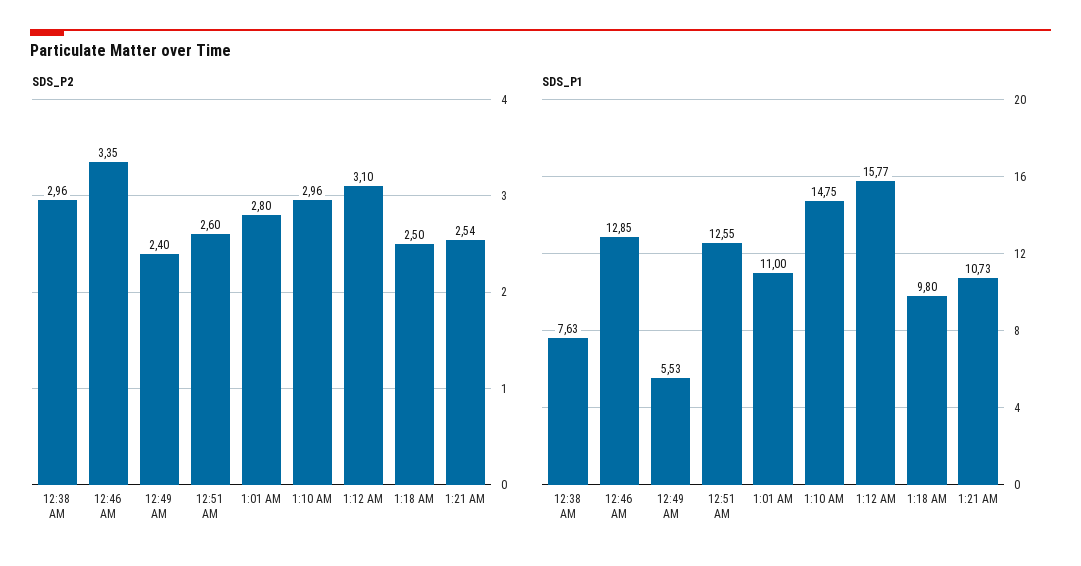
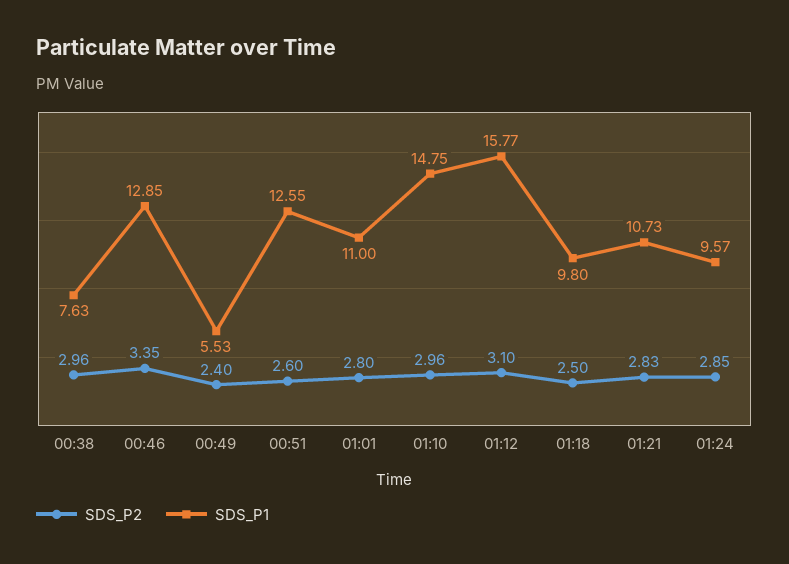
SDS_P2, 1:21 AM: 2.54 -> 2.83
SDS_P2, 01:24: none -> 2.85
SDS_P1, 01:24: none -> 9.57

